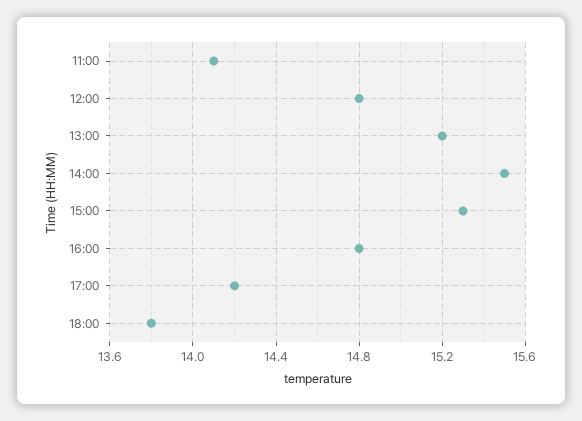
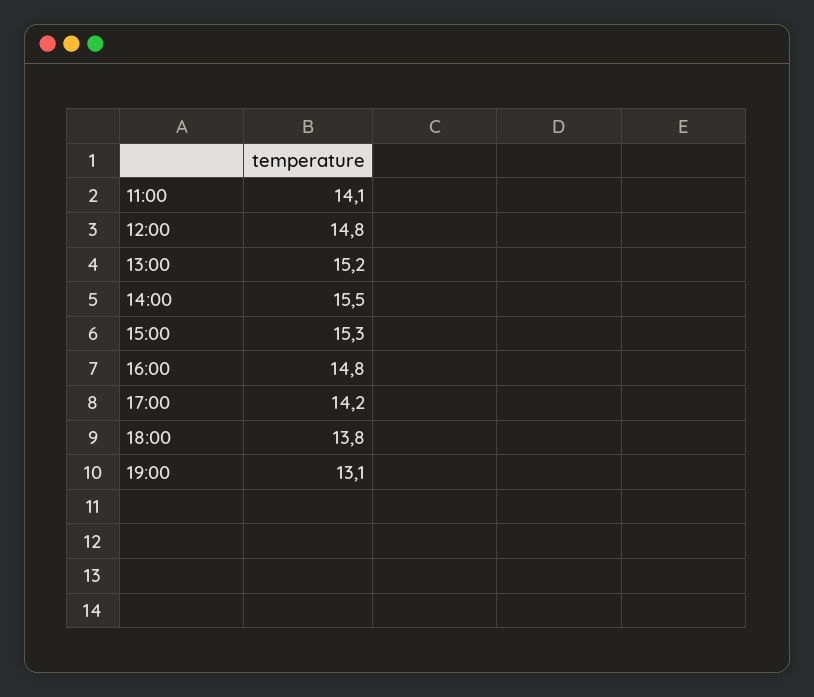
19:00: none -> 13.1

